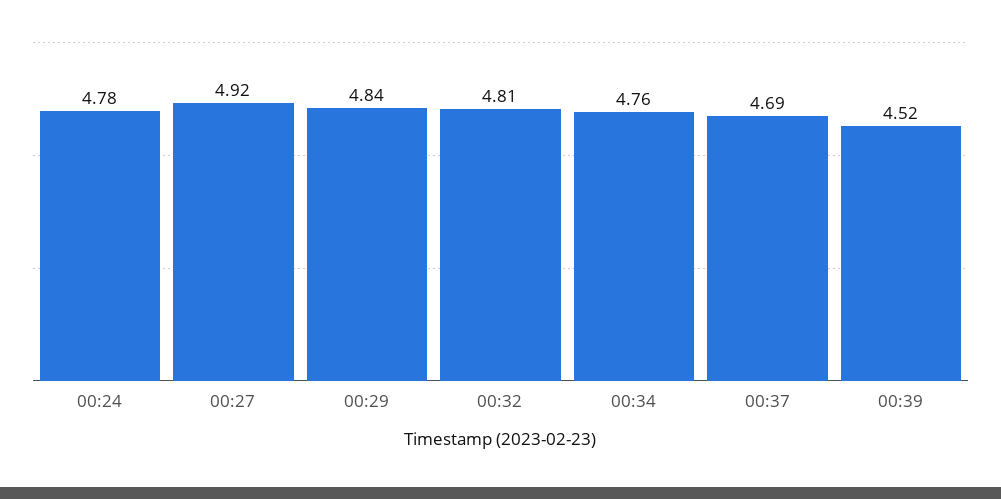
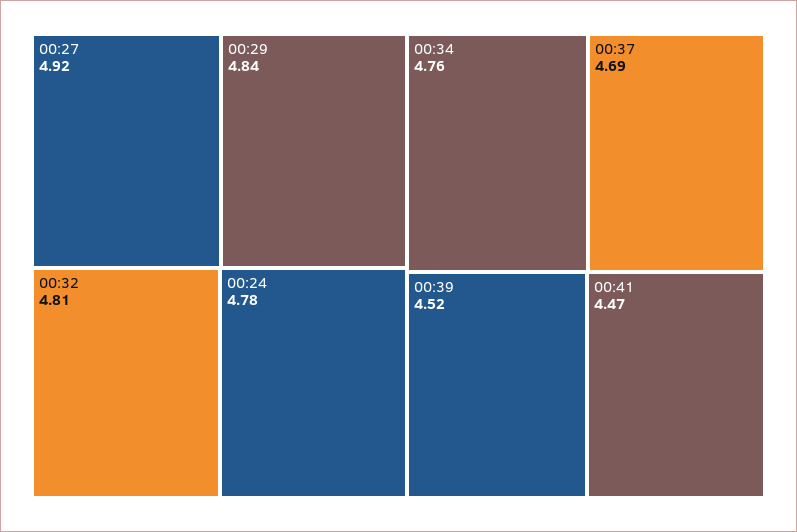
00:41: none -> 4.47

